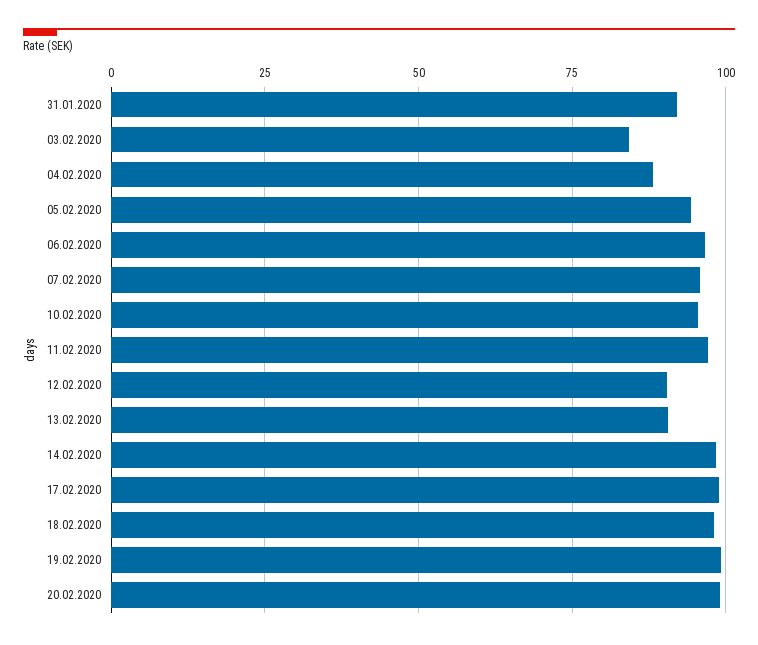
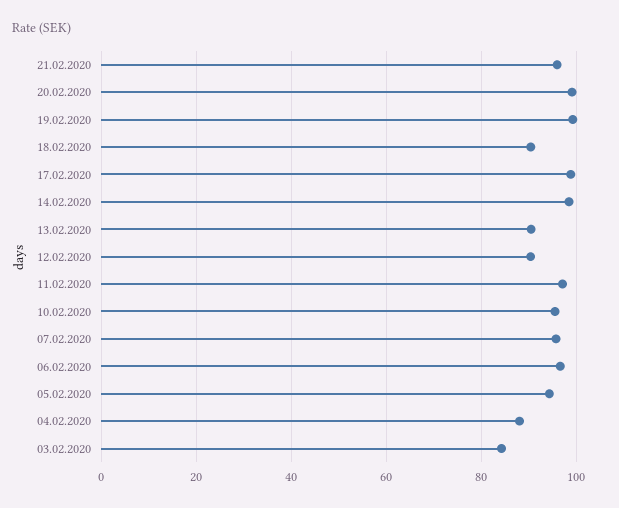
31.01.2020: 92.5 -> none
18.02.2020: 97.5 -> 90
21.02.2020: none -> 96

